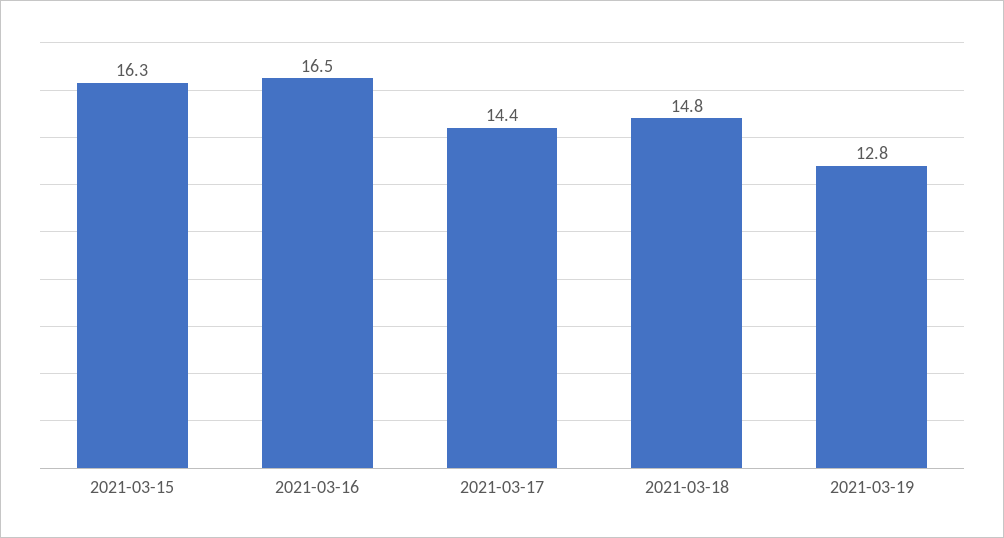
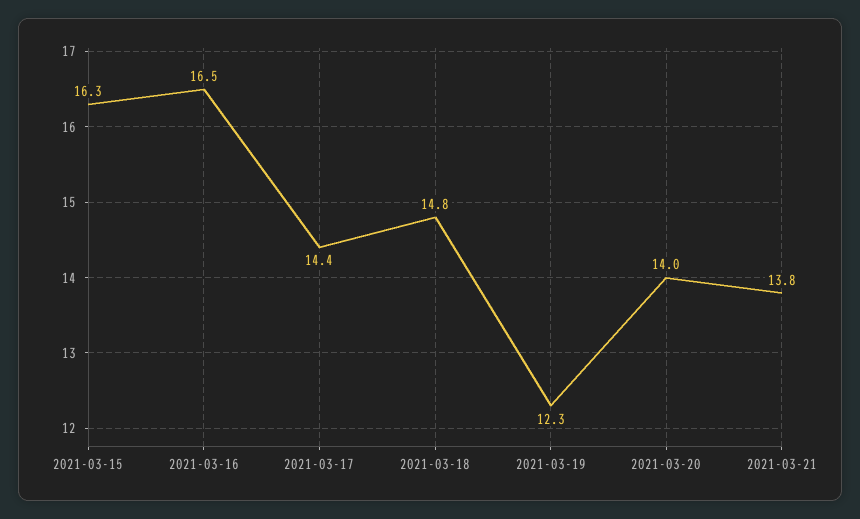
2021-03-19: 12.8 -> 12.3
2021-03-20: none -> 14
2021-03-21: none -> 13.8

